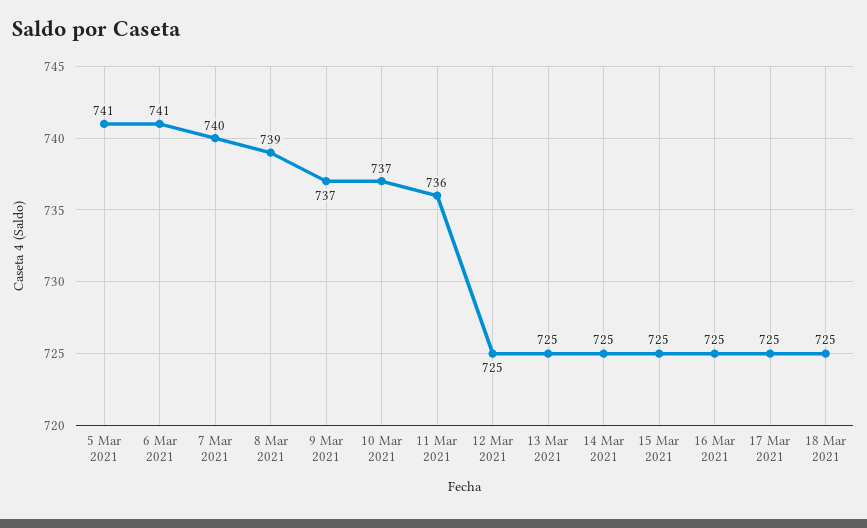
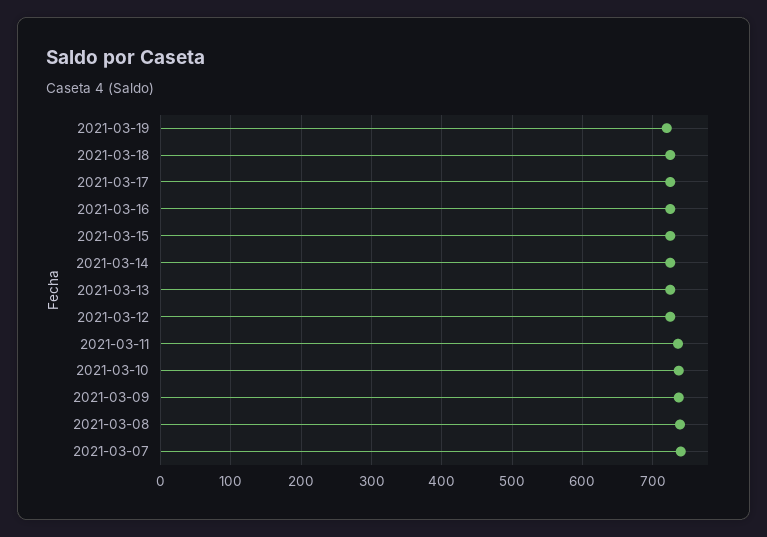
5 Mar 2021: 741 -> none
6 Mar 2021: 741 -> none
2021-03-19: none -> 720

